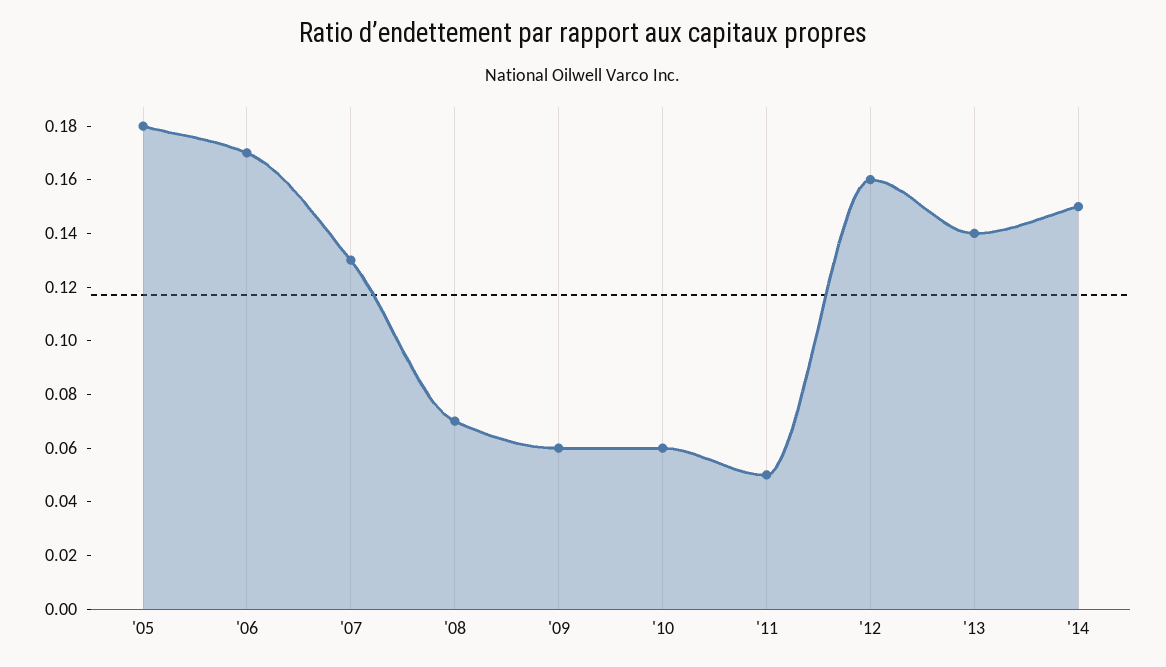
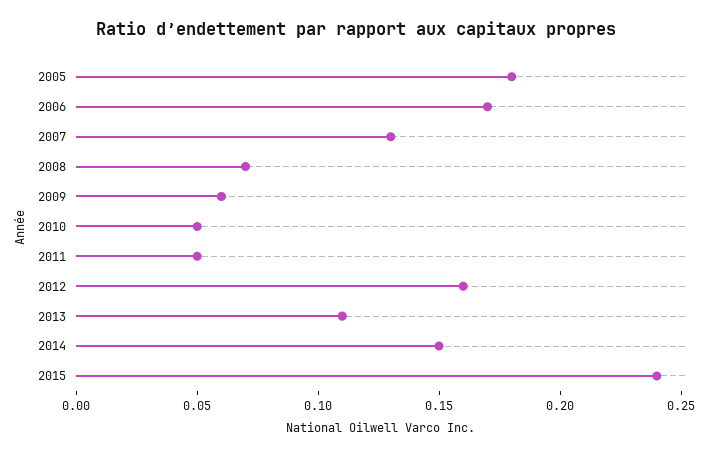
'10: 0.06 -> 0.05
'13: 0.14 -> 0.11
2015: none -> 0.24

